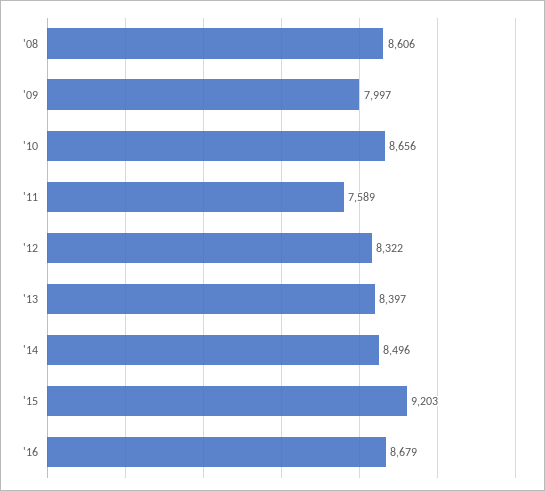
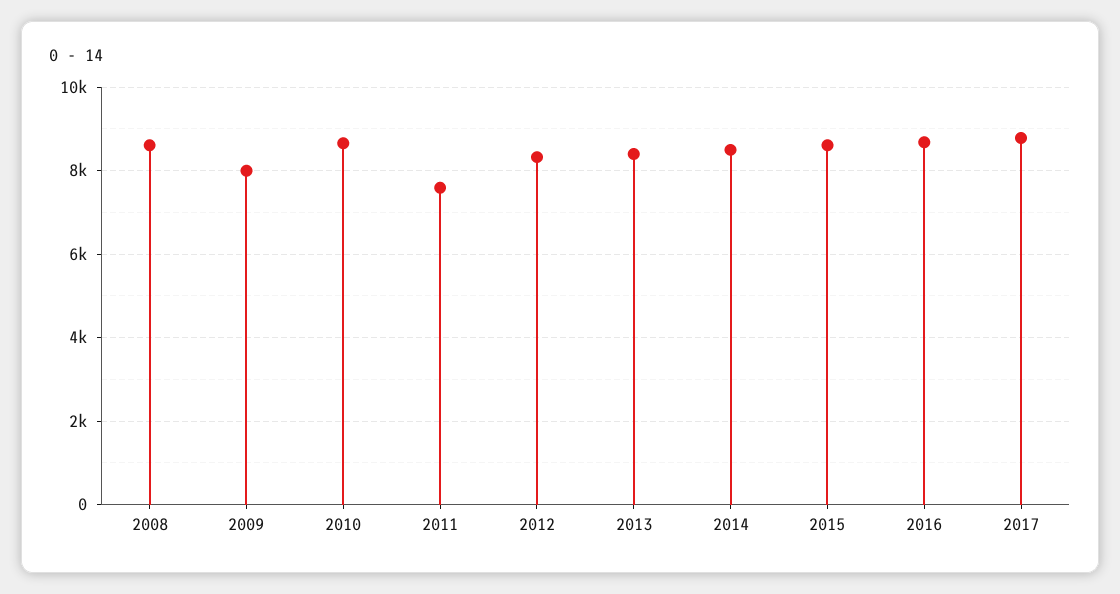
'15: 9203 -> 8600
2017: none -> 8800

